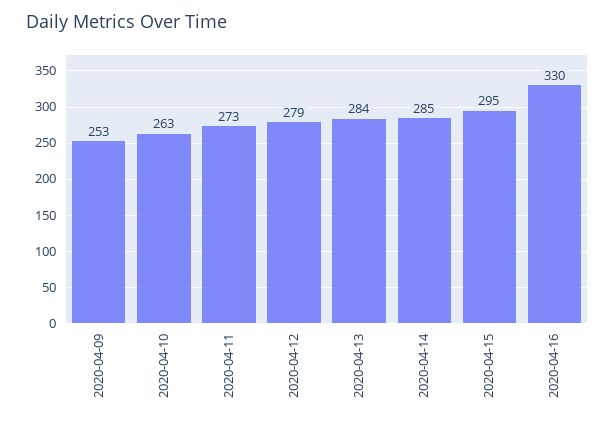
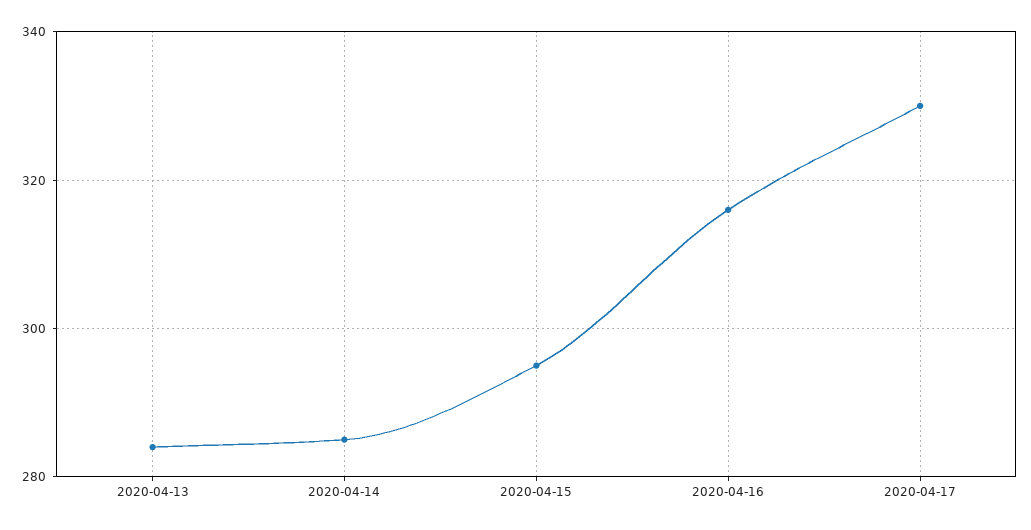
2020-04-09: 253 -> none
2020-04-10: 263 -> none
2020-04-11: 273 -> none
2020-04-12: 279 -> none
2020-04-16: 330 -> 315
2020-04-17: none -> 330

